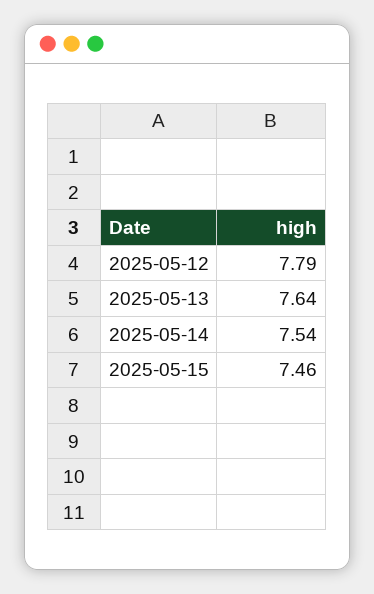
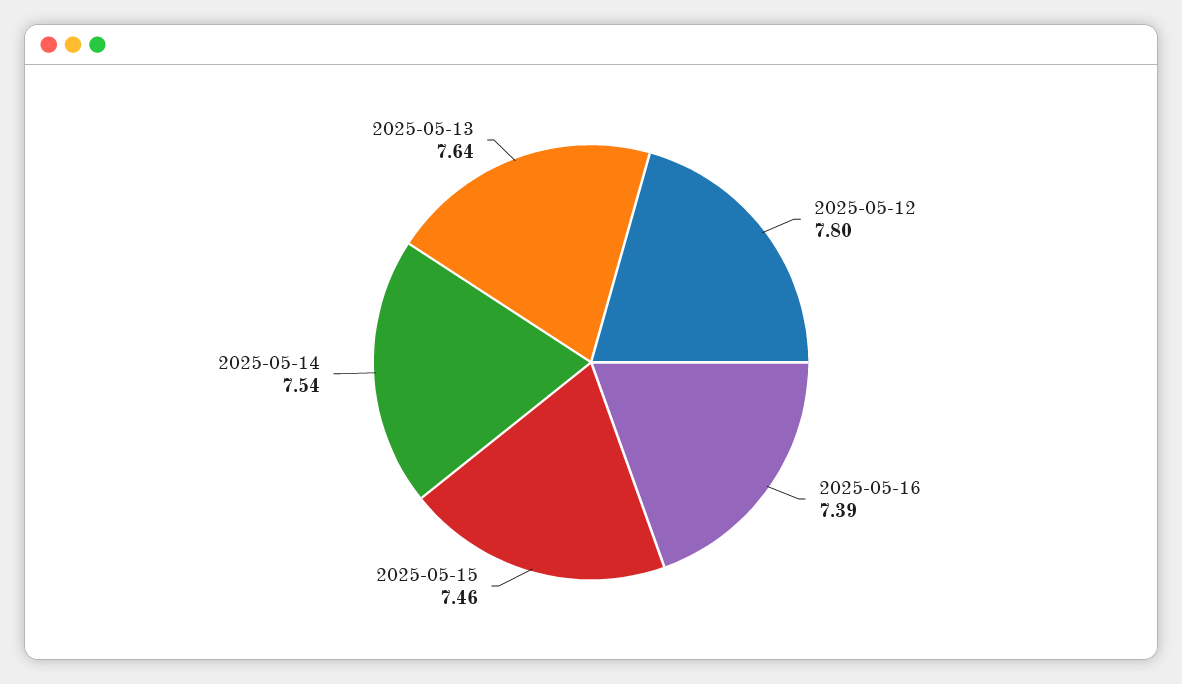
2025-05-12: 7.79 -> 7.8
2025-05-16: none -> 7.39

